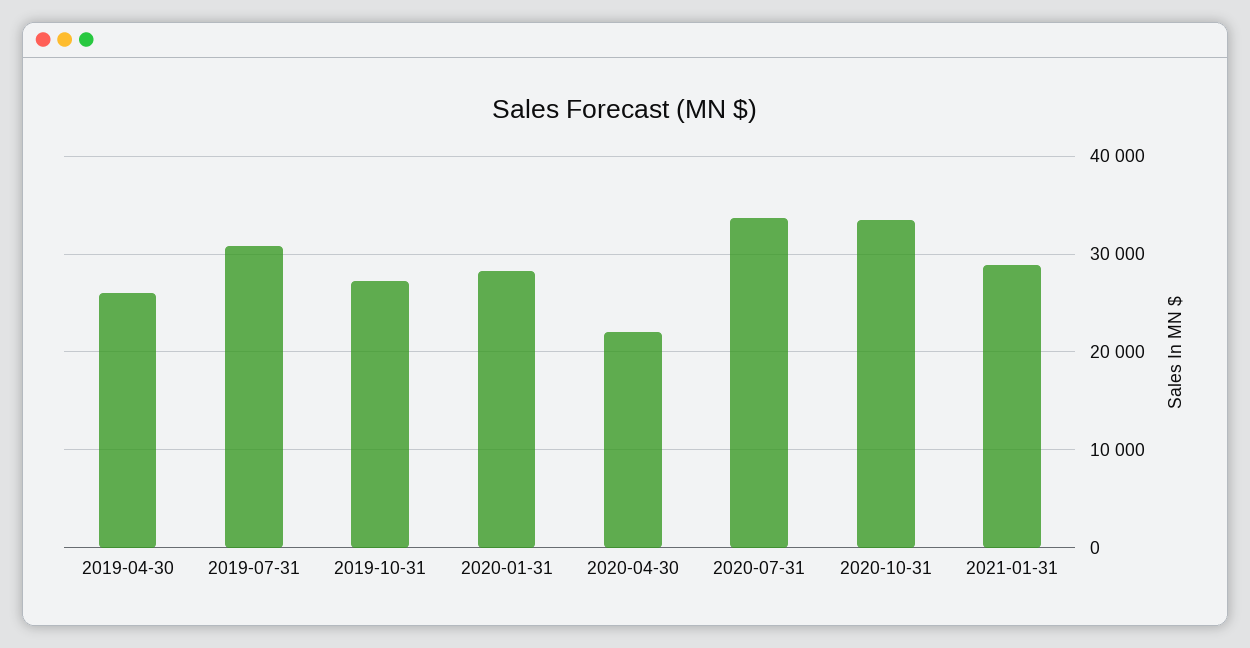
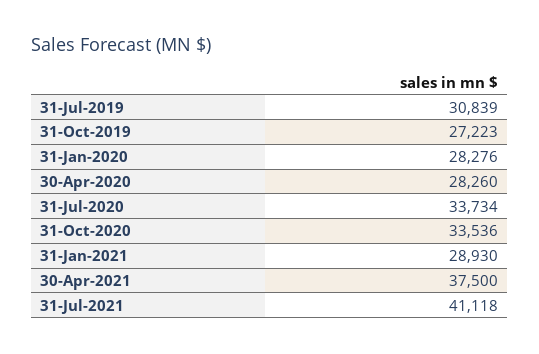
2019-04-30: 26000 -> none
2020-04-30: 22000 -> 28260
30-Apr-2021: none -> 37500
31-Jul-2021: none -> 41118

